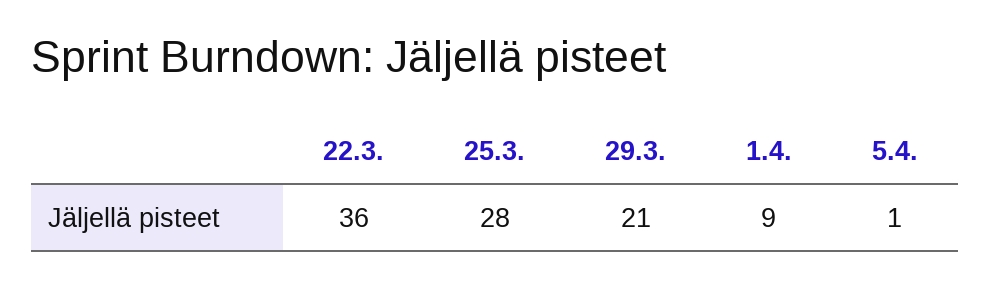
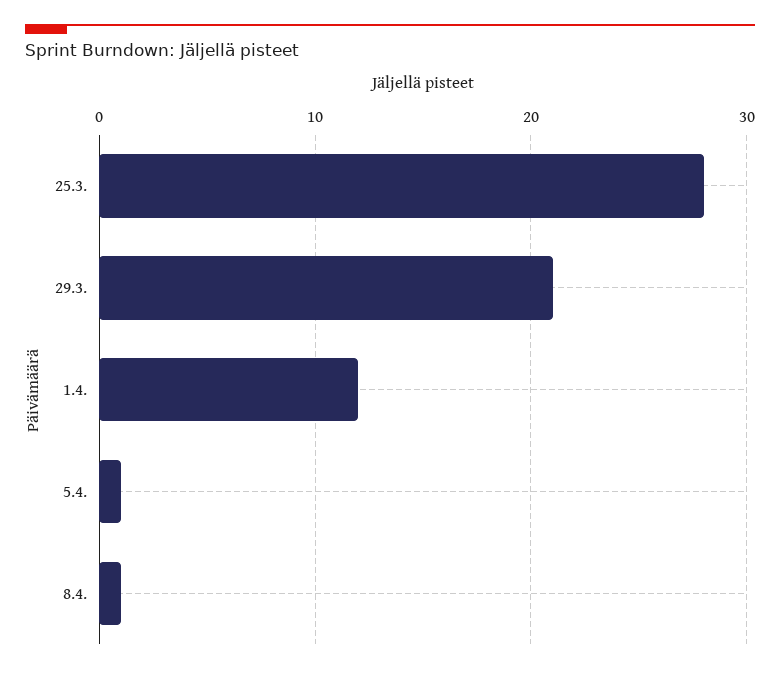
22.3.: 36 -> none
1.4.: 9 -> 12
8.4.: none -> 1

